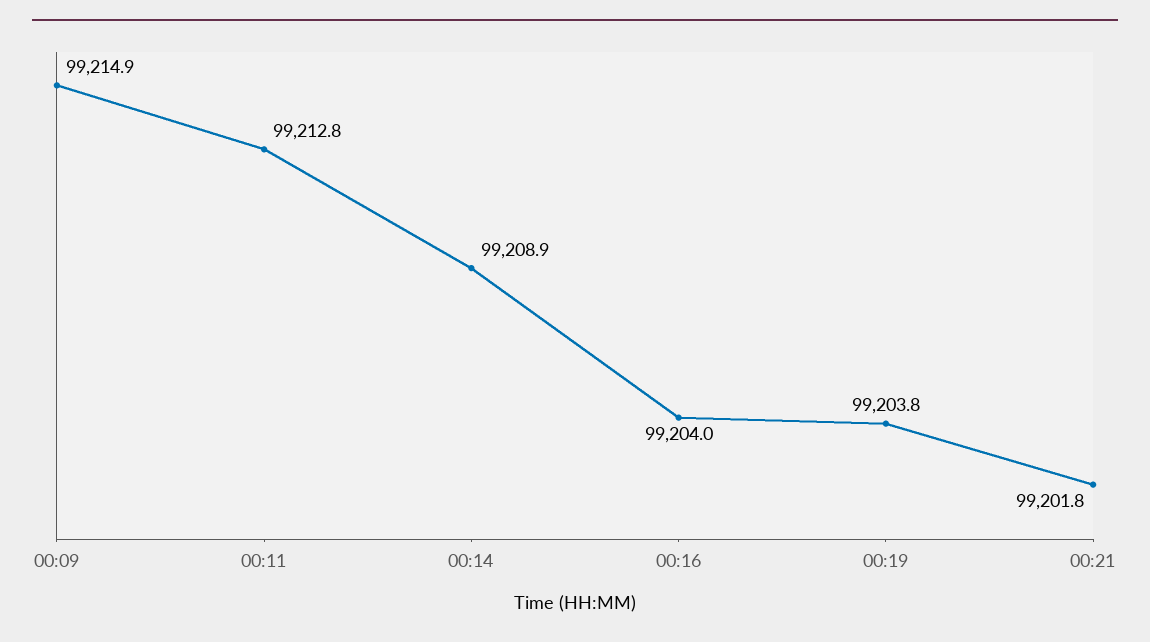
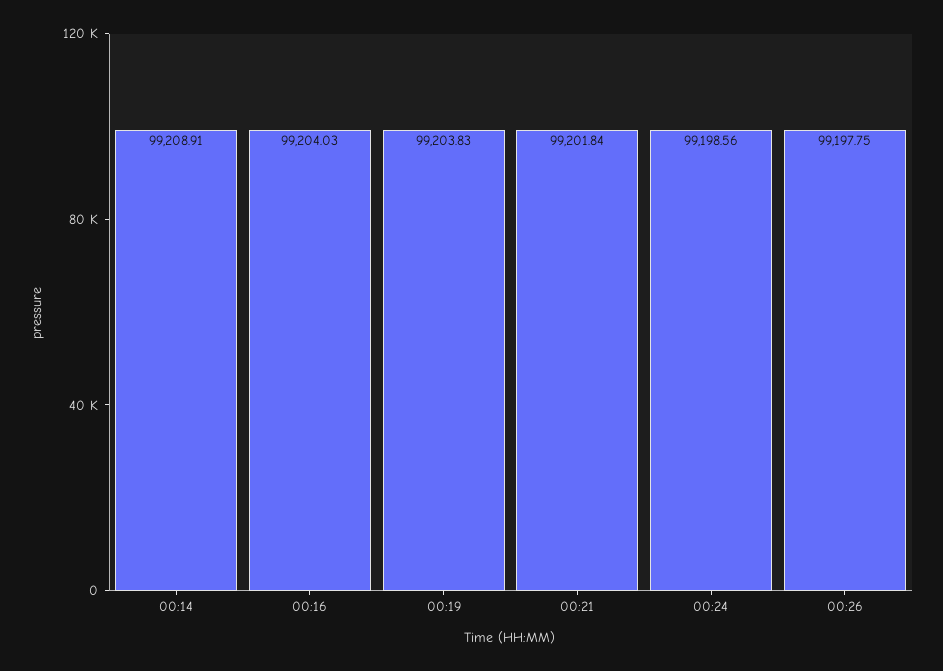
00:09: 99214.9 -> none
00:11: 99212.8 -> none
00:24: none -> 99198.56
00:26: none -> 99197.75

